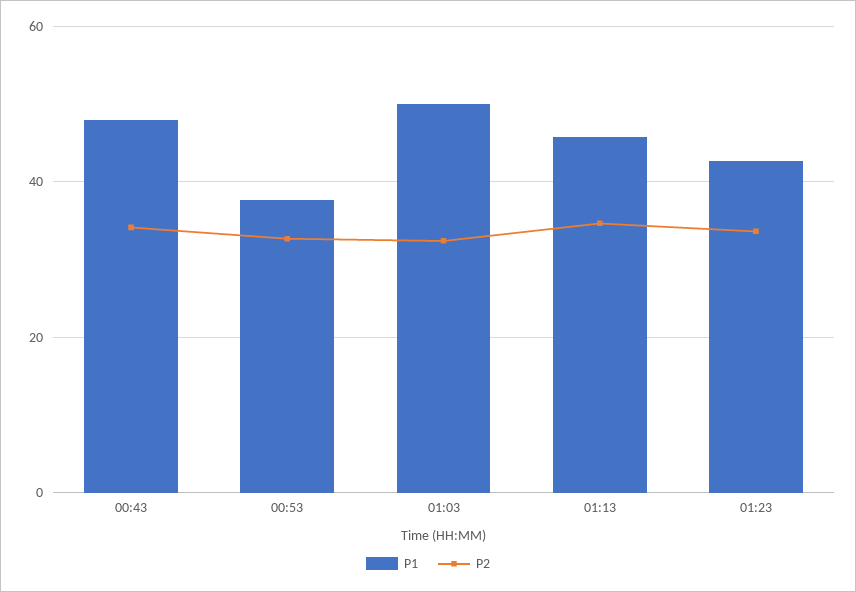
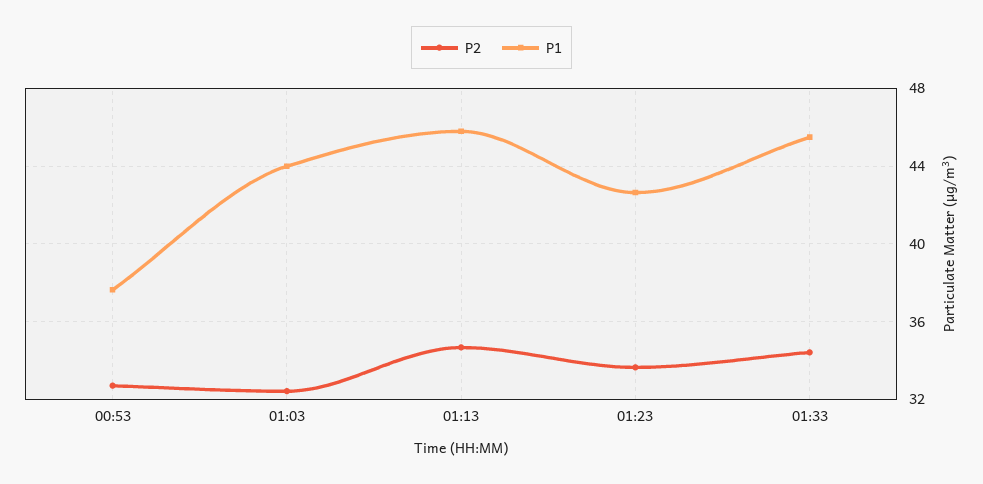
P1, 00:43: 48 -> none
P2, 00:43: 34 -> none
P1, 01:03: 50 -> 44
P2, 01:33: none -> 34.5
P1, 01:33: none -> 45.5

